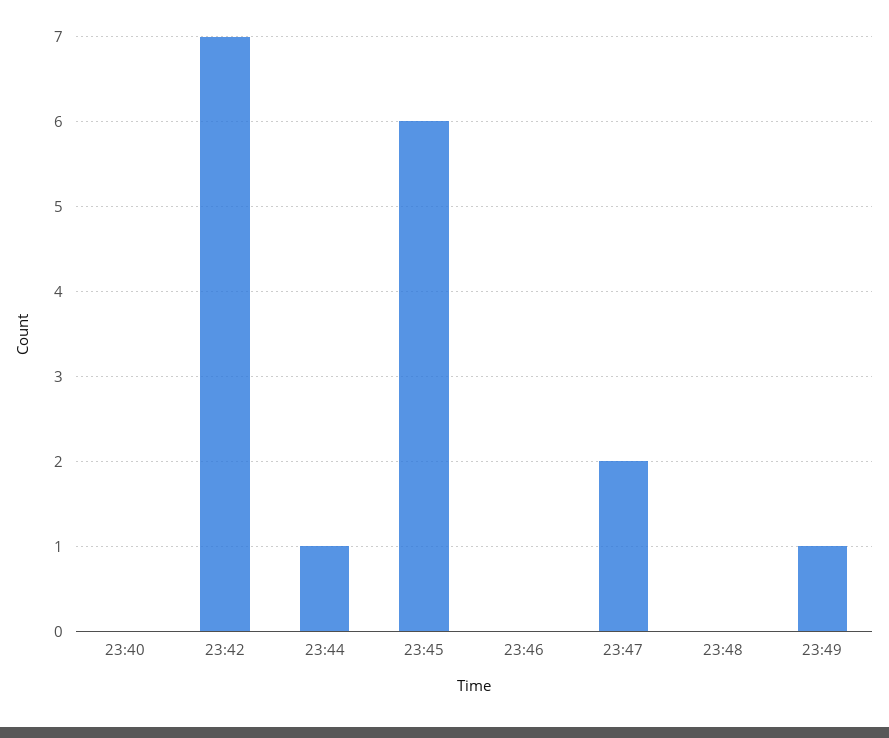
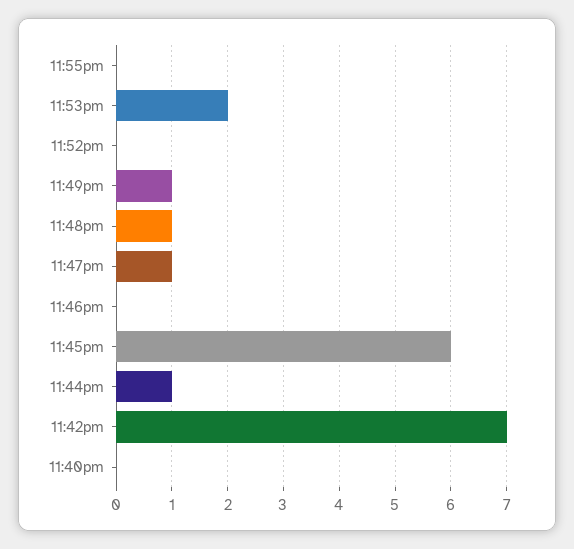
23:47: 2 -> 1
23:48: 0 -> 1
11:55pm: none -> 0
11:53pm: none -> 2
11:52pm: none -> 0

